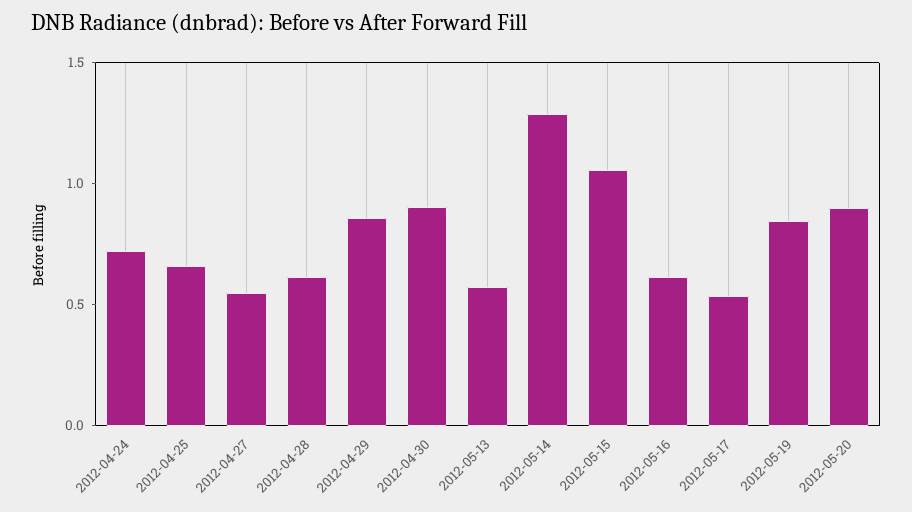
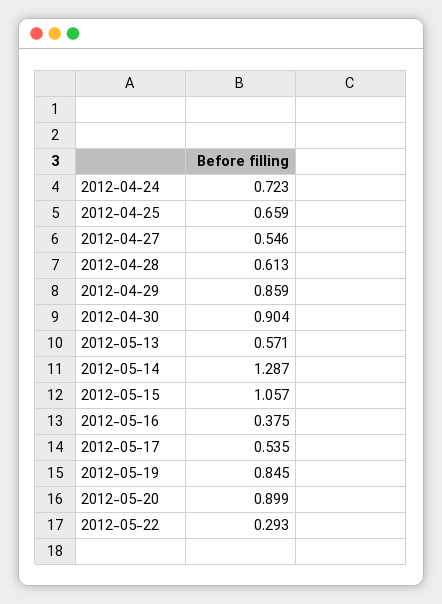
2012-05-16: 0.6 -> 0.375
2012-05-22: none -> 0.293

